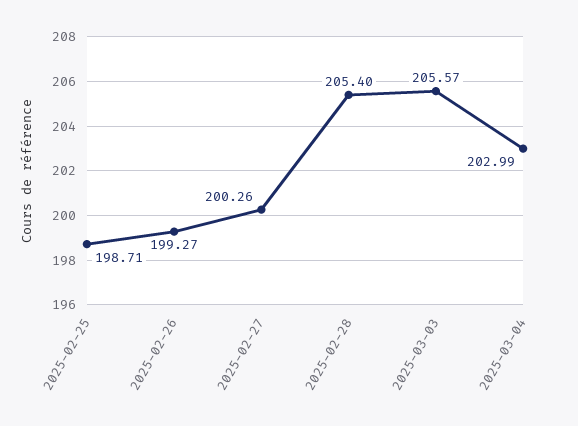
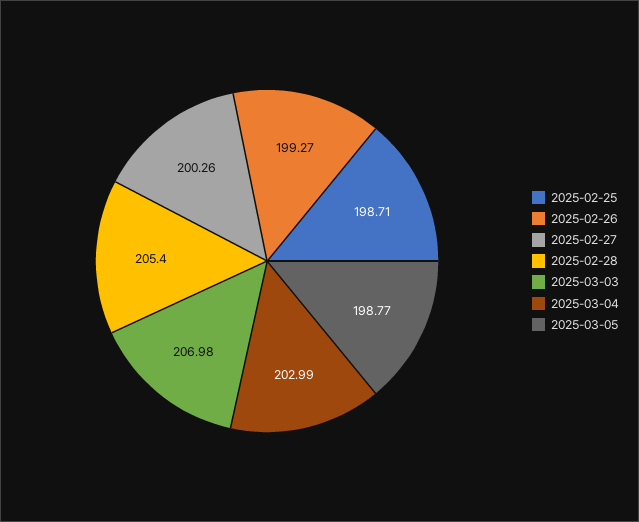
2025-03-03: 205.57 -> 206.98
2025-03-05: none -> 198.77

